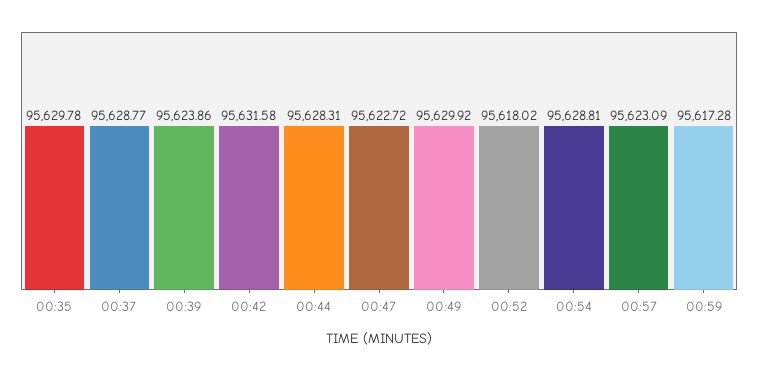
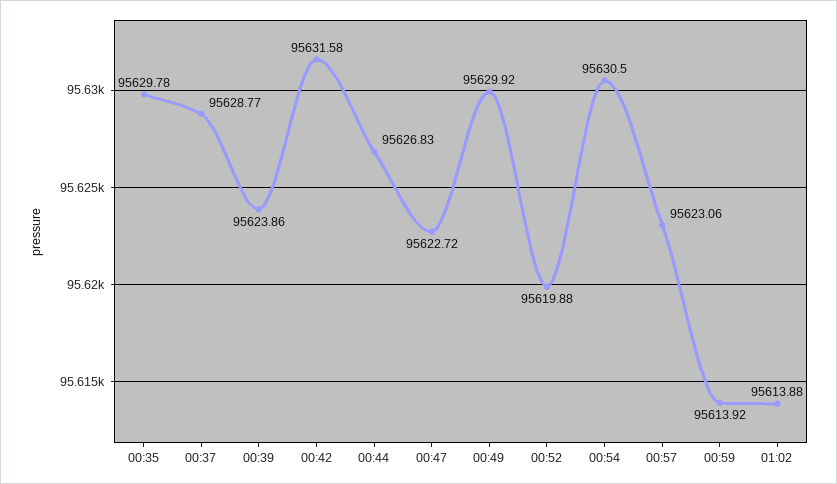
00:44: 95628.31 -> 95626.83
00:52: 95618.02 -> 95619.88
00:54: 95628.81 -> 95630.5
00:57: 95623.09 -> 95623.06
00:59: 95617.28 -> 95613.92
01:02: none -> 95613.88

